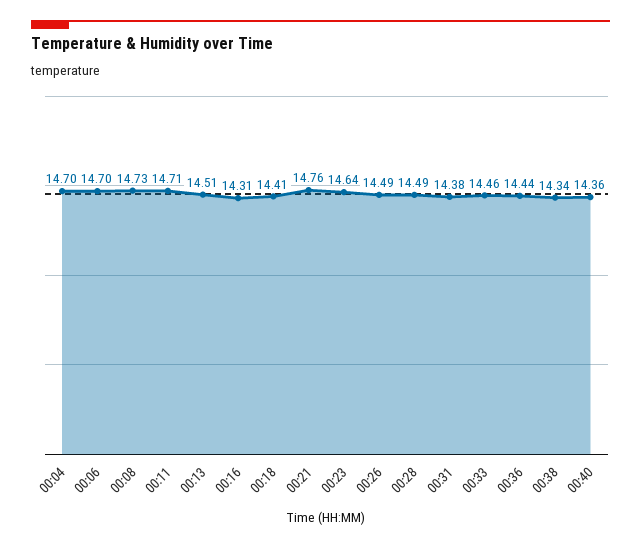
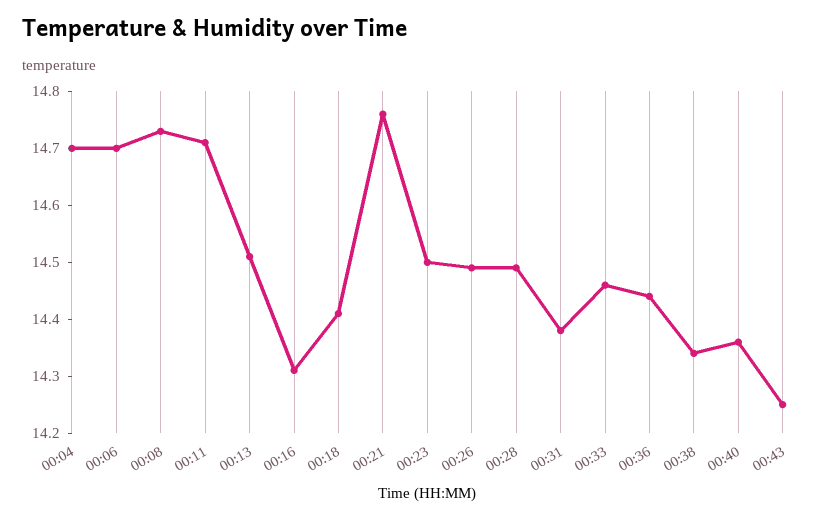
00:23: 14.64 -> 14.5
00:43: none -> 14.25

